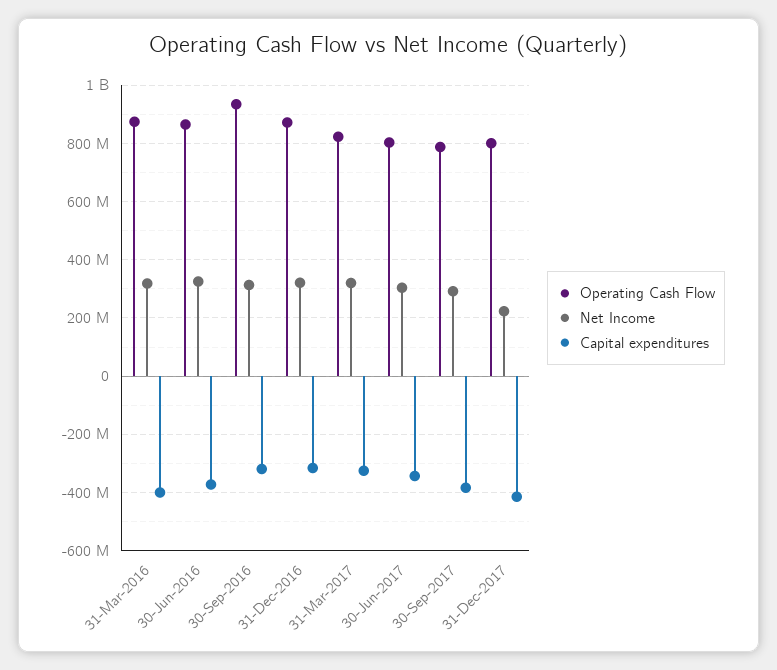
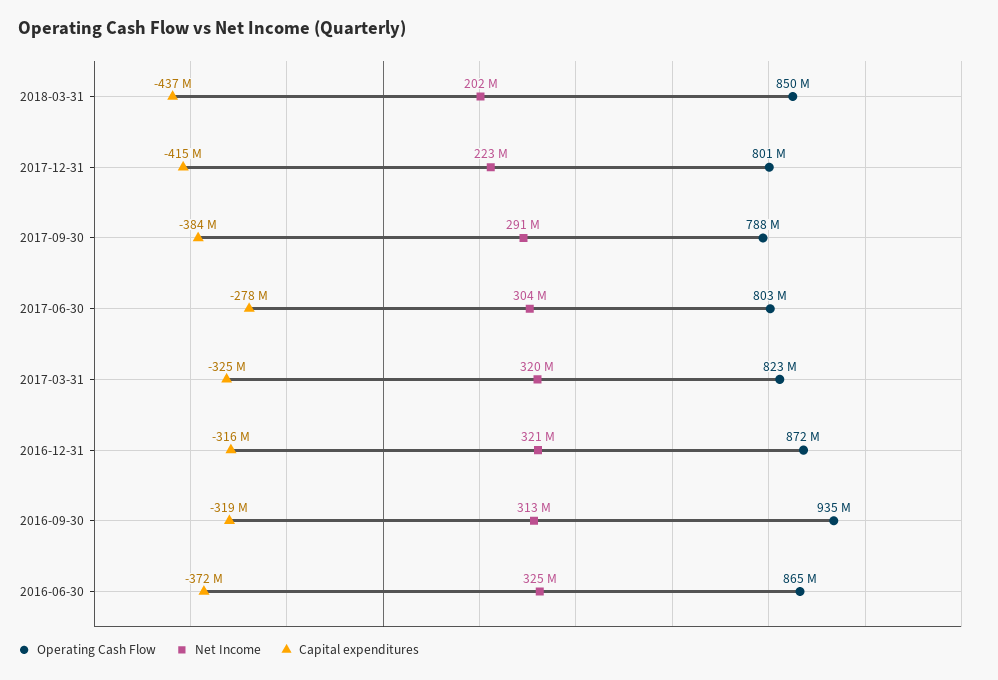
Operating Cash Flow, 31-Mar-2016: 875000000 -> none
Net Income, 31-Mar-2016: 325000000 -> none
Capital expenditures, 31-Mar-2016: -400000000 -> none
Capital expenditures, 30-Jun-2017: -350000000 -> -278000000
Operating Cash Flow, 2018-03-31: none -> 850000000
Net Income, 2018-03-31: none -> 202000000
Capital expenditures, 2018-03-31: none -> -437000000

